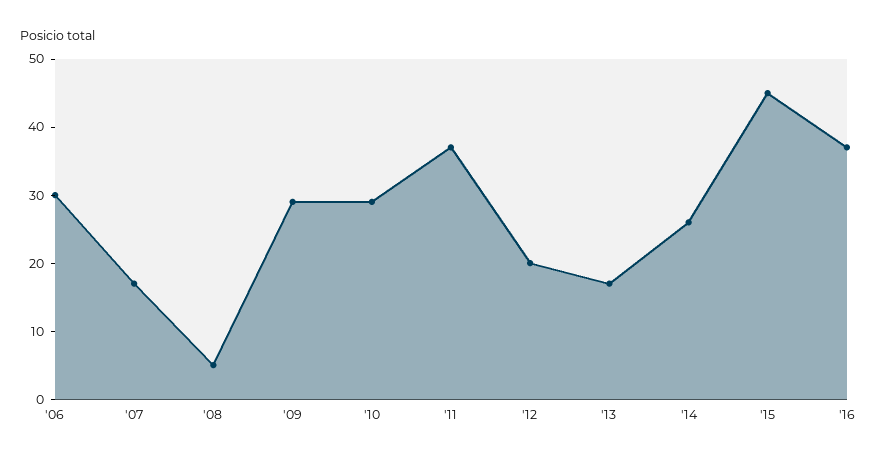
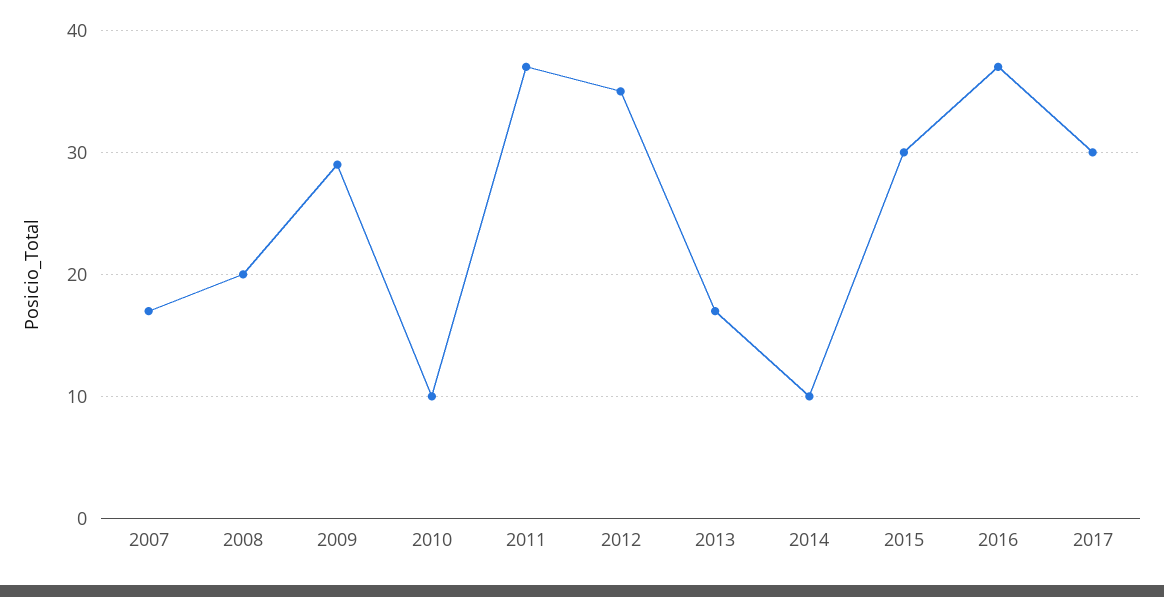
'06: 30 -> none
'08: 5 -> 20
'10: 30 -> 10
'12: 20 -> 35
'14: 25 -> 10
'15: 45 -> 30
2017: none -> 30

